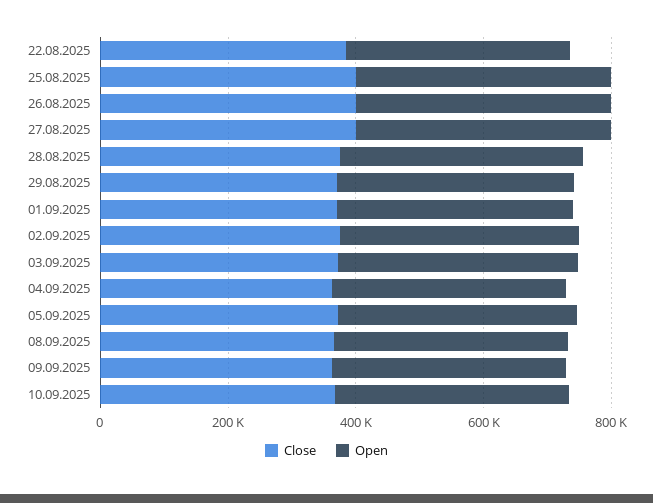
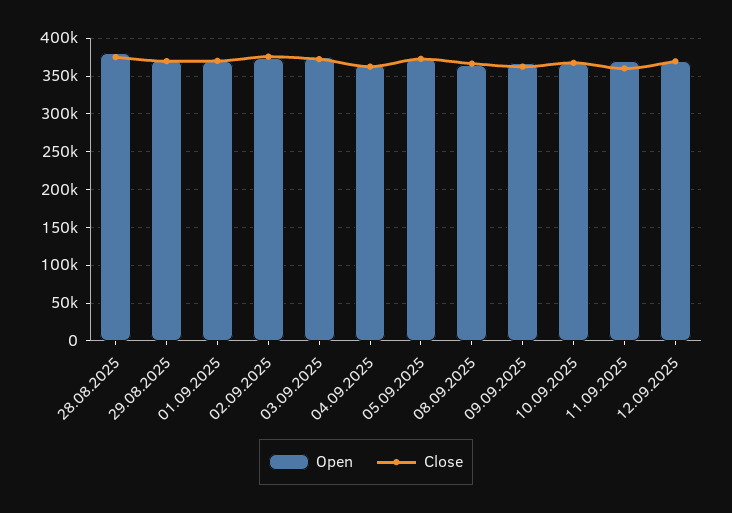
Close, 22.08.2025: 400000 -> none
Open, 22.08.2025: 350000 -> none
Close, 25.08.2025: 400000 -> none
Open, 25.08.2025: 400000 -> none
Close, 26.08.2025: 400000 -> none
Open, 26.08.2025: 400000 -> none
Close, 27.08.2025: 400000 -> none
Open, 27.08.2025: 400000 -> none
Open, 11.09.2025: none -> 370000
Close, 11.09.2025: none -> 360000
Open, 12.09.2025: none -> 370000
Close, 12.09.2025: none -> 370000

